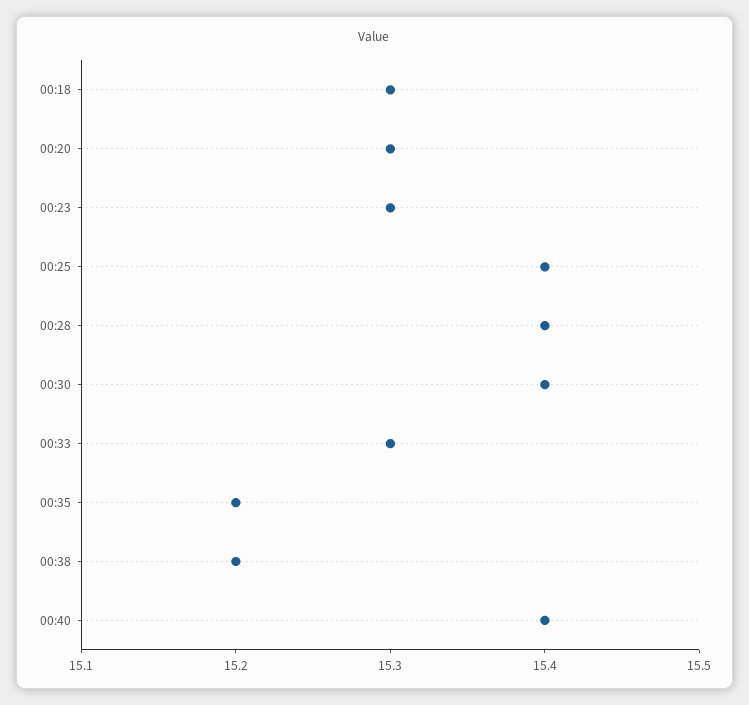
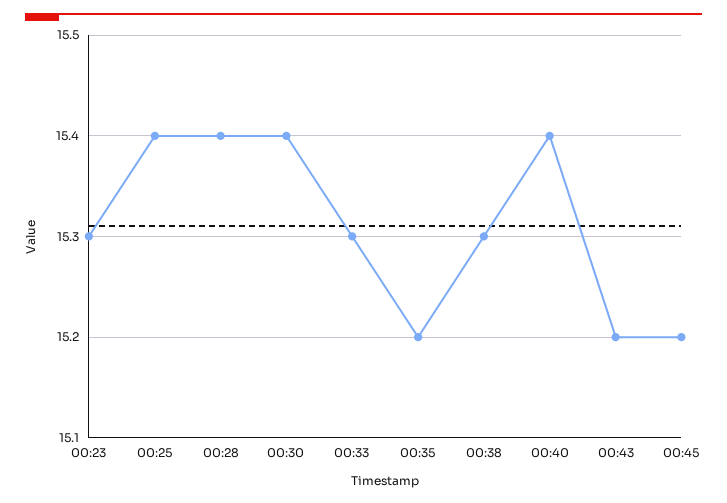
00:18: 15.3 -> none
00:20: 15.3 -> none
00:38: 15.2 -> 15.3
00:43: none -> 15.2
00:45: none -> 15.2

